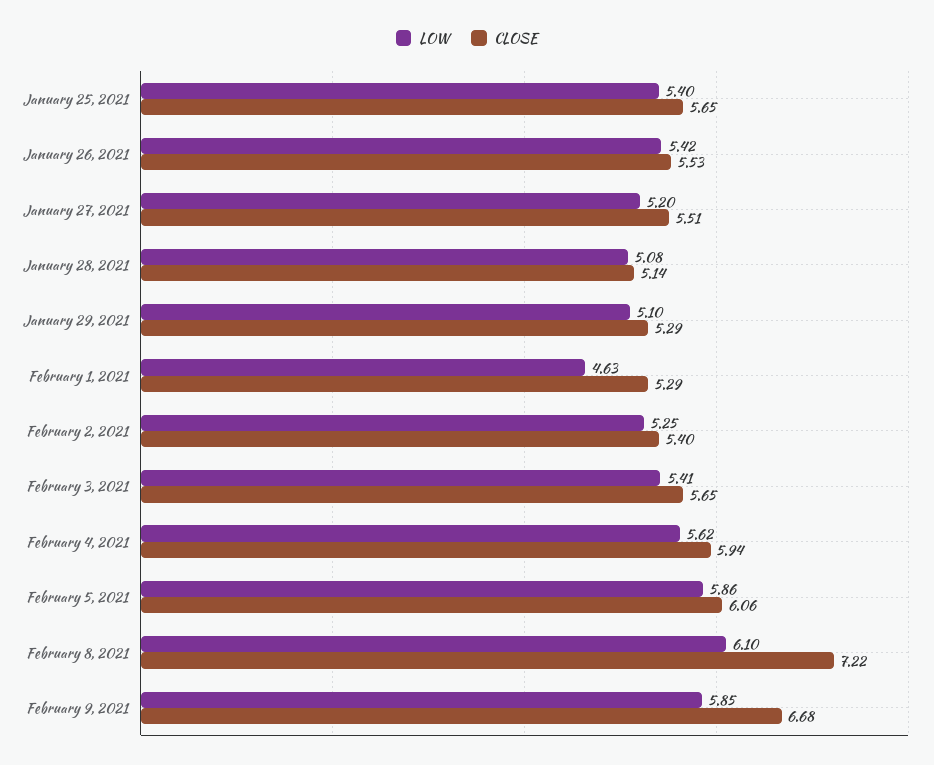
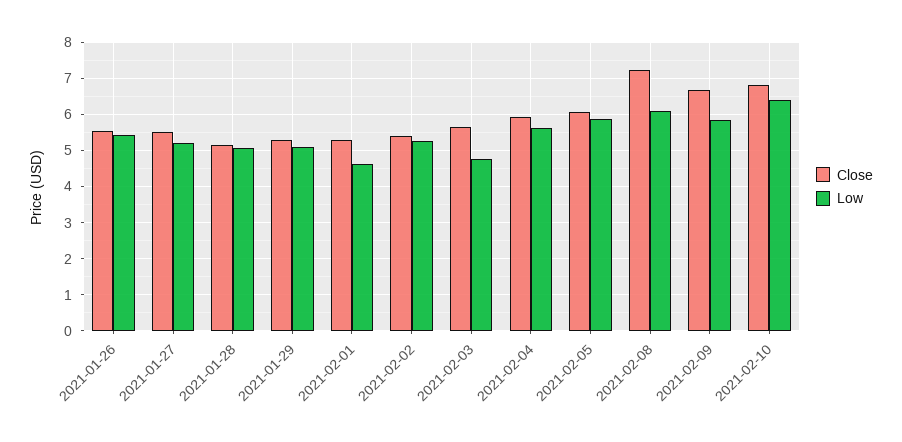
LOW, January 25, 2021: 5.4 -> none
CLOSE, January 25, 2021: 5.65 -> none
LOW, February 3, 2021: 5.41 -> 4.8
CLOSE, 2021-02-10: none -> 6.8
LOW, 2021-02-10: none -> 6.4

